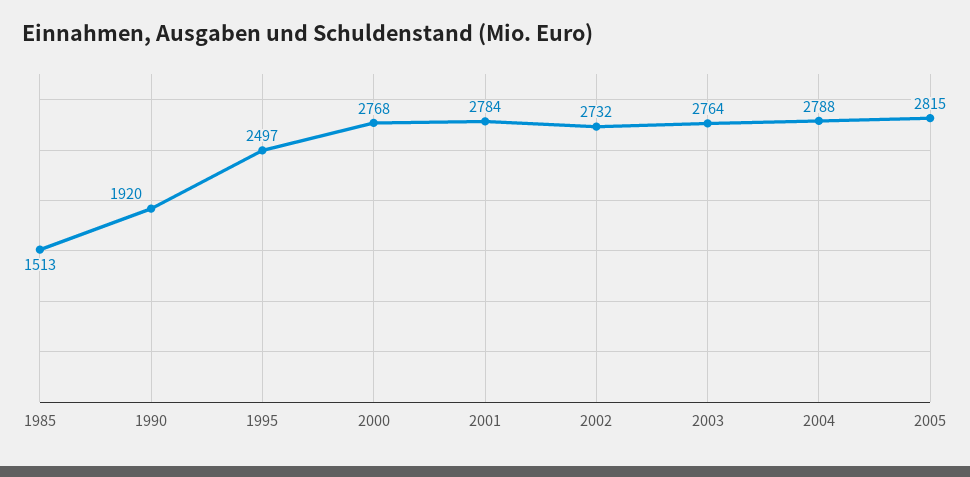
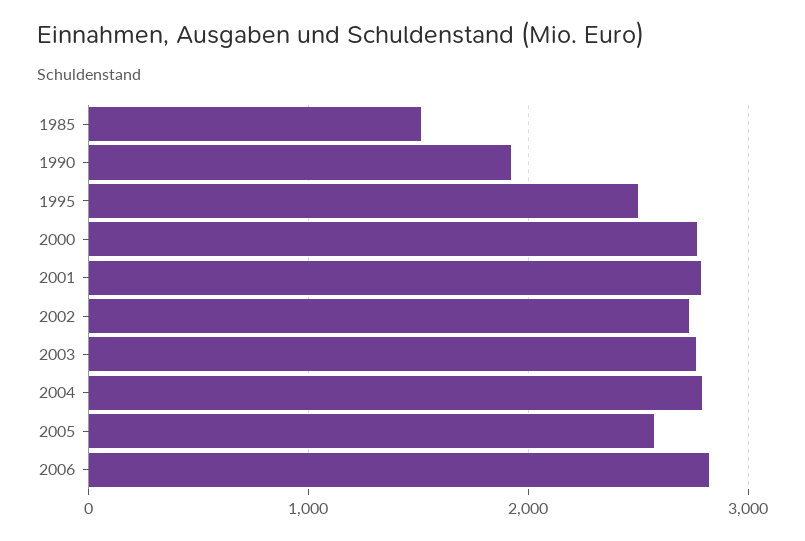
2005: 2815 -> 2600
2006: none -> 2800

